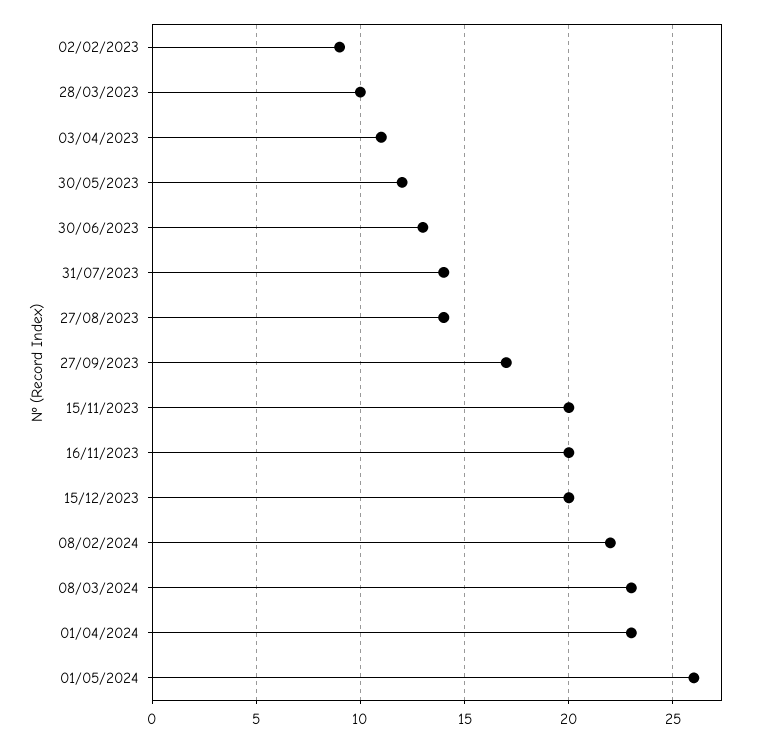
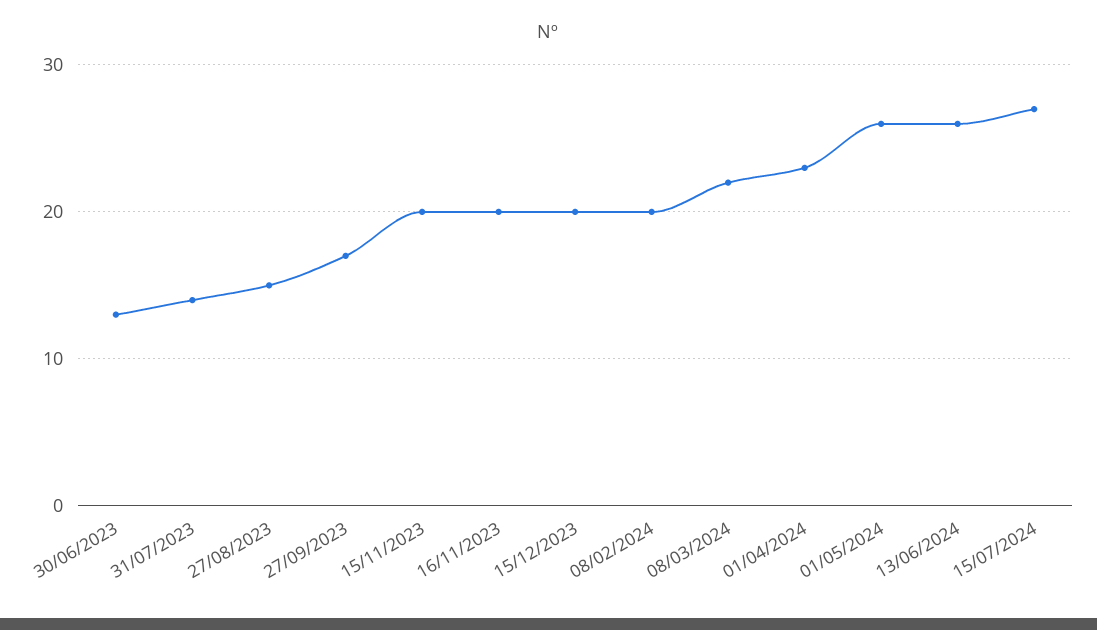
02/02/2023: 9 -> none
28/03/2023: 10 -> none
03/04/2023: 11 -> none
30/05/2023: 12 -> none
27/08/2023: 14 -> 15
08/02/2024: 22 -> 20
08/03/2024: 23 -> 22
13/06/2024: none -> 26
15/07/2024: none -> 27

